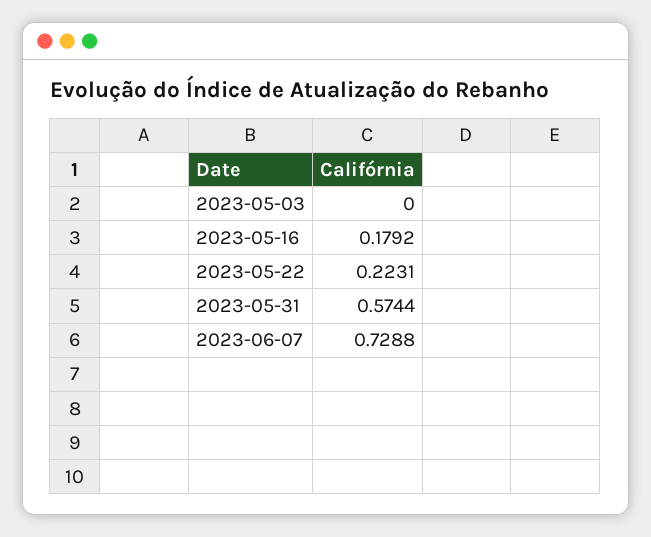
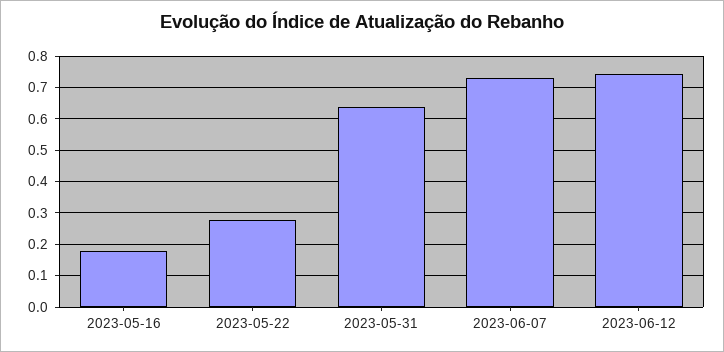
2023-05-03: 0 -> none
2023-05-22: 0.2231 -> 0.28
2023-05-31: 0.5744 -> 0.64
2023-06-12: none -> 0.74

